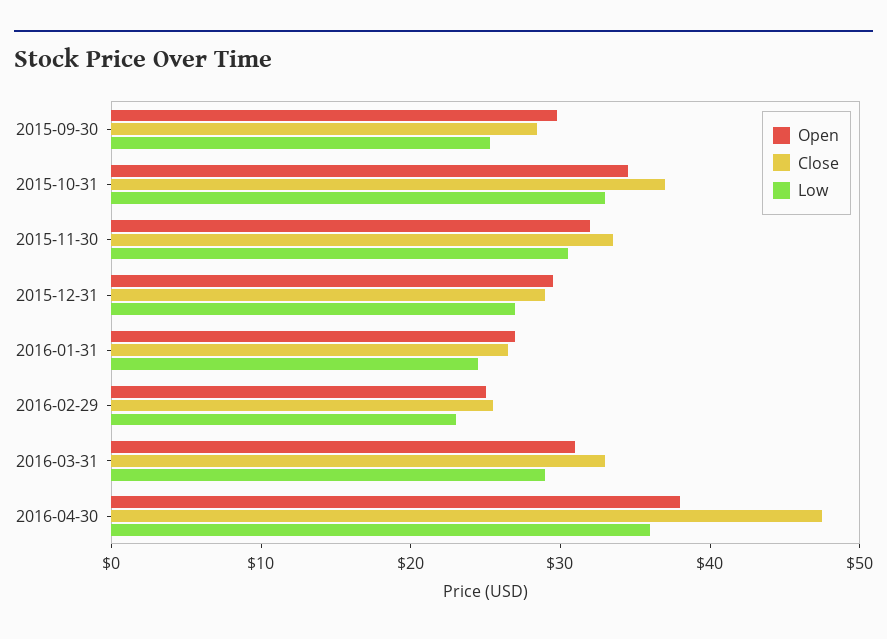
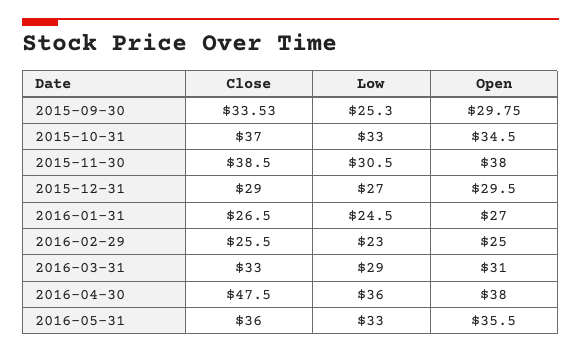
Close, 2015-09-30: 28 -> 33.53
Open, 2015-11-30: 32 -> 38
Close, 2015-11-30: 34 -> 38.5
Close, 2016-05-31: none -> 36
Low, 2016-05-31: none -> 33
Open, 2016-05-31: none -> 35.5

